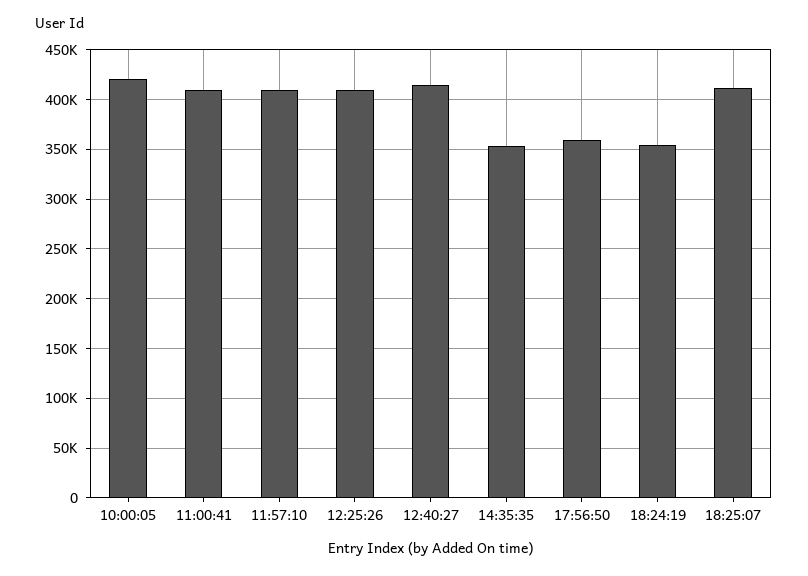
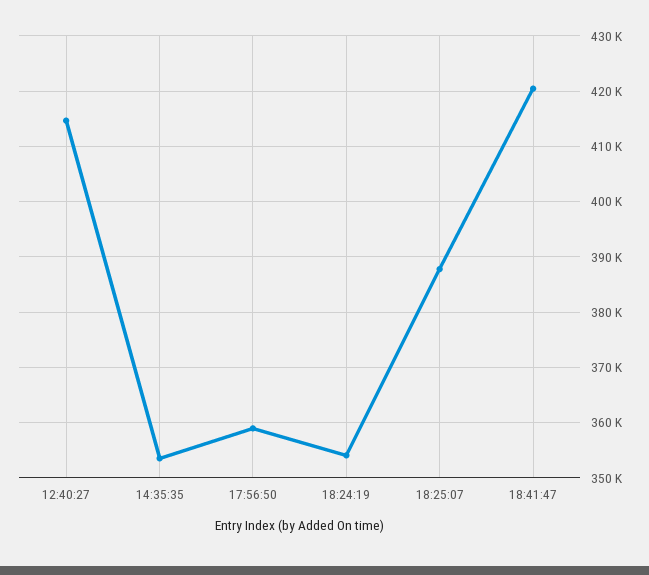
10:00:05: 420000 -> none
11:00:41: 410000 -> none
11:57:10: 410000 -> none
12:25:26: 410000 -> none
18:25:07: 410000 -> 388000
18:41:47: none -> 420000

